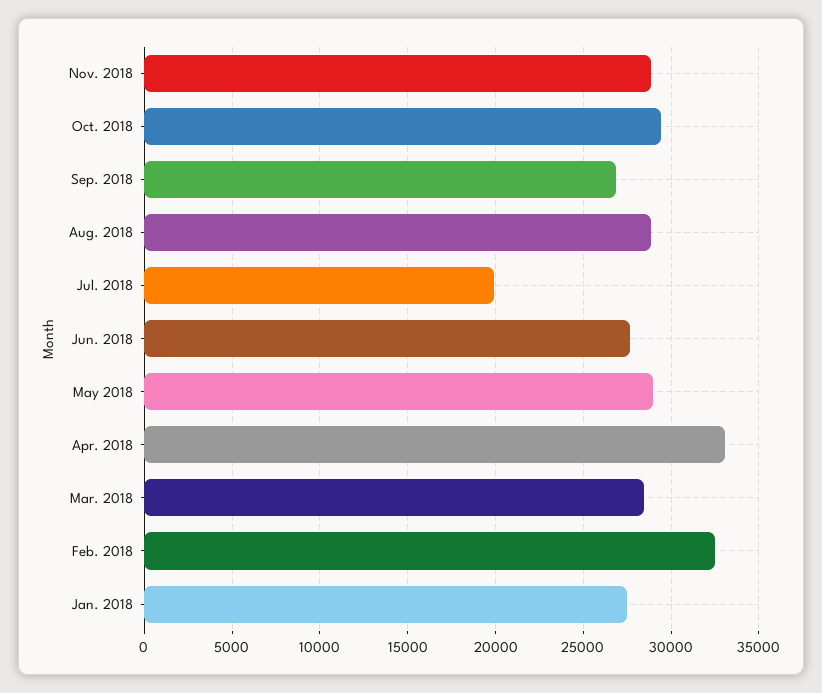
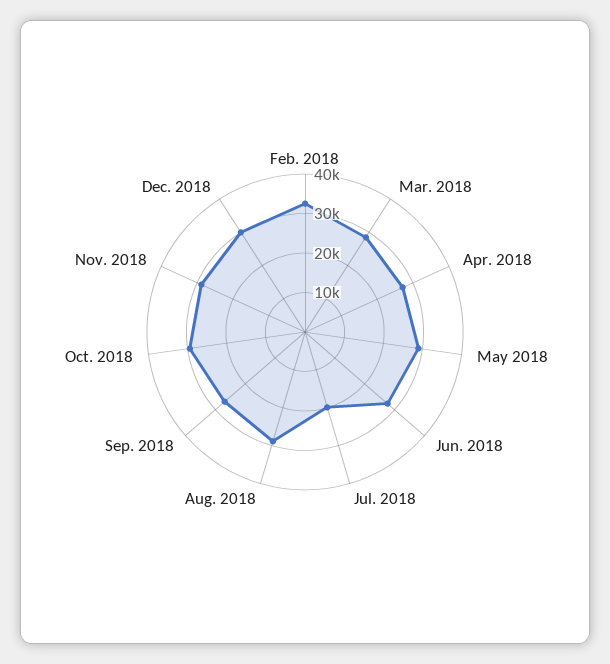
Apr. 2018: 33000 -> 27500
Jan. 2018: 27500 -> none
Dec. 2018: none -> 30000

